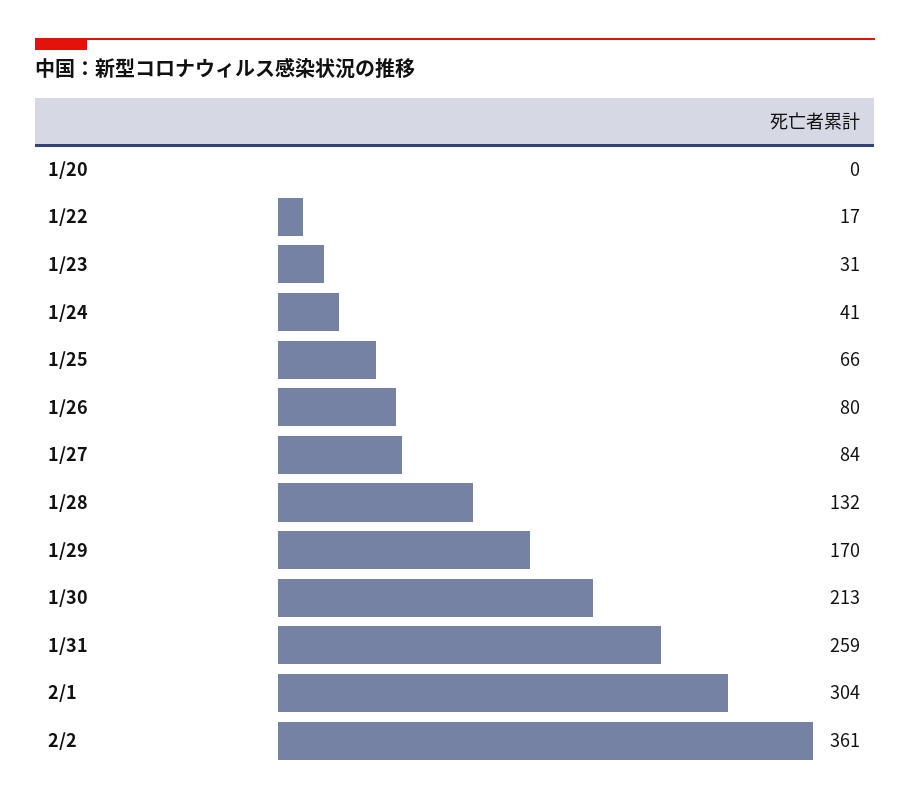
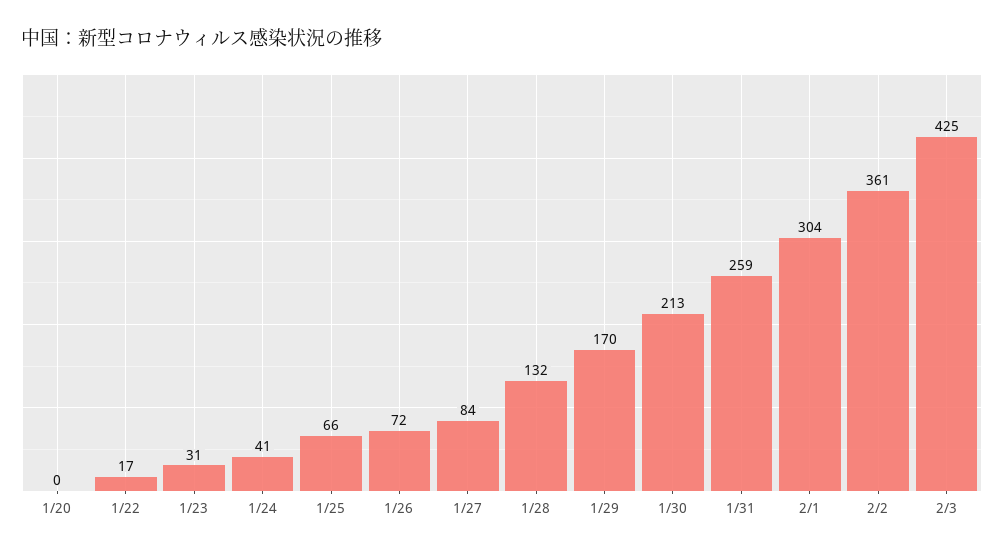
1/26: 80 -> 72
2/3: none -> 425

